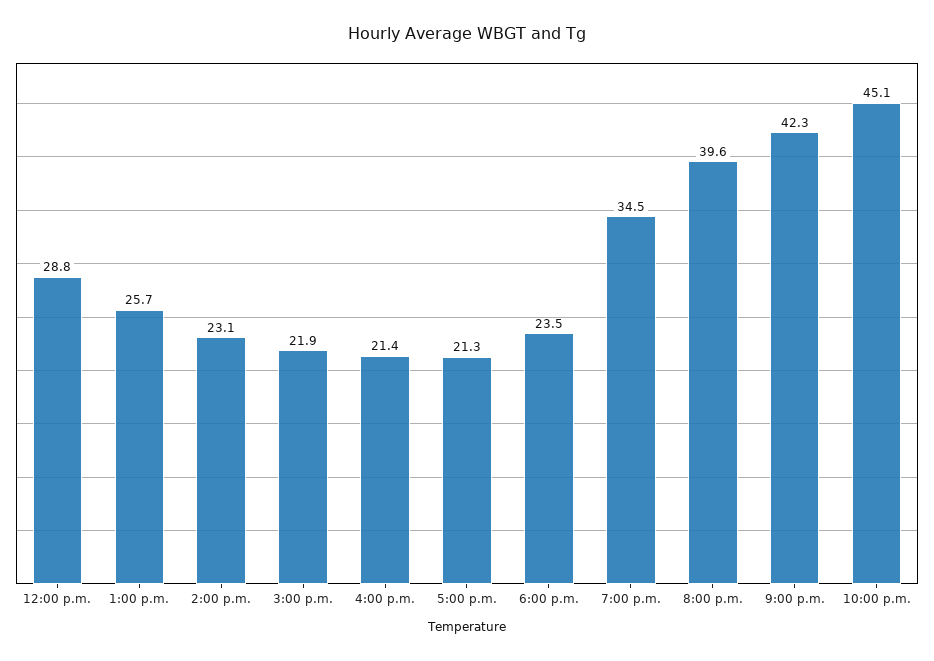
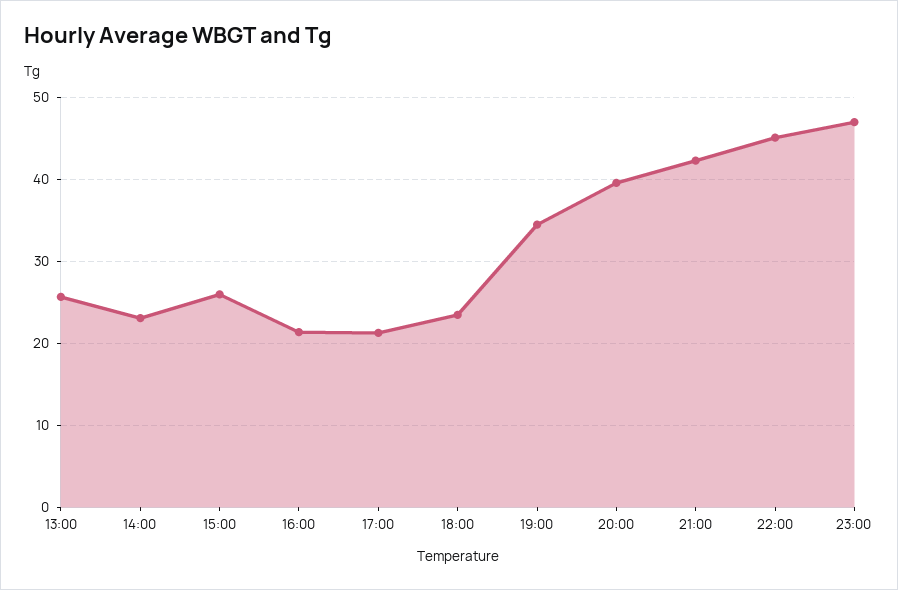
12:00 p.m.: 28.8 -> none
3:00 p.m.: 21.9 -> 26
23:00: none -> 47

